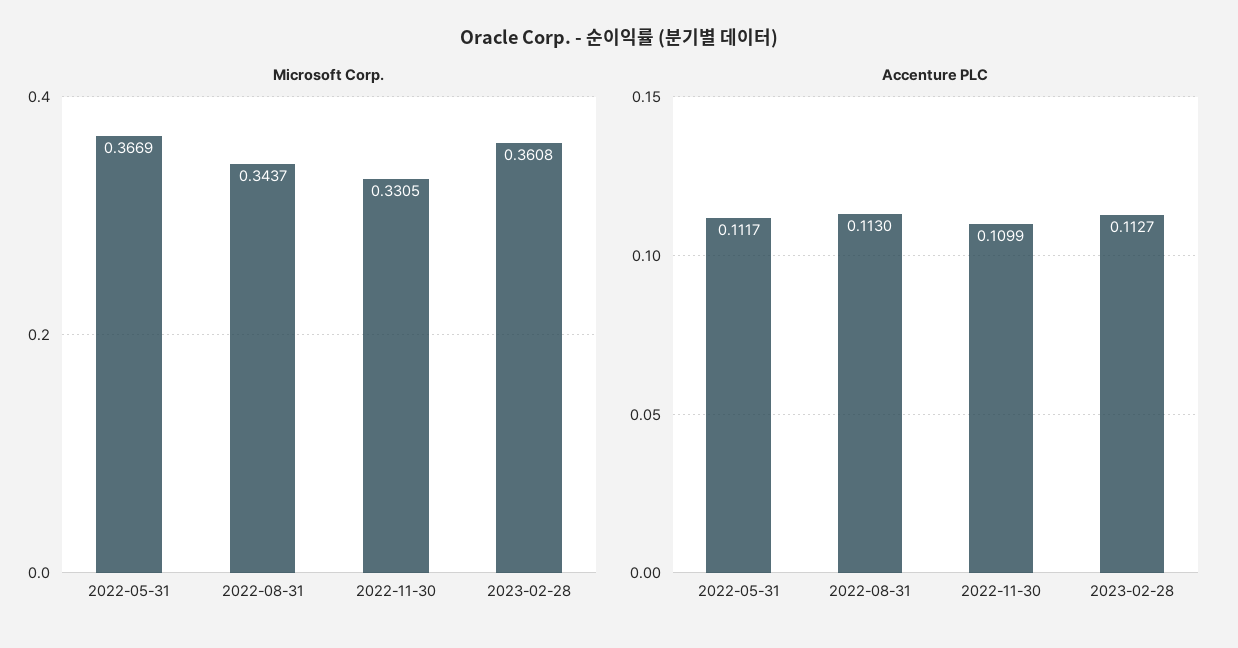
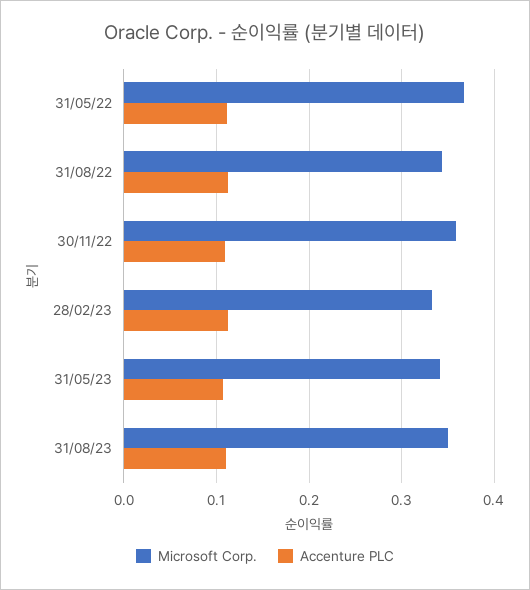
Microsoft Corp., 2022-11-30: 0.3305 -> 0.36
Microsoft Corp., 2023-02-28: 0.3608 -> 0.33
Microsoft Corp., 31/05/23: none -> 0.34
Accenture PLC, 31/05/23: none -> 0.11
Microsoft Corp., 31/08/23: none -> 0.35
Accenture PLC, 31/08/23: none -> 0.11

